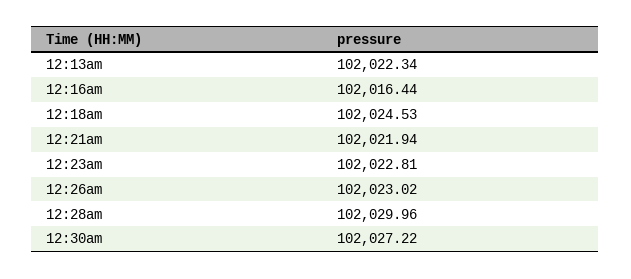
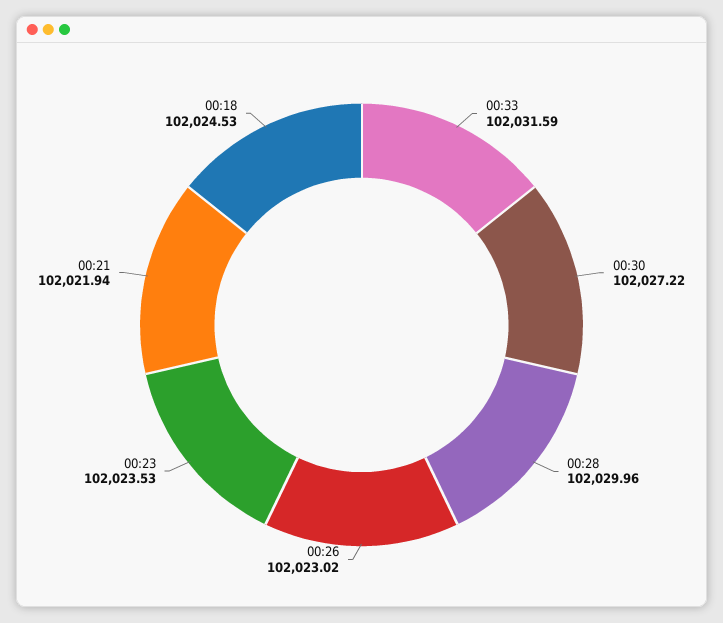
12:13am: 102022.34 -> none
12:16am: 102016.44 -> none
12:23am: 102022.81 -> 102023.53
00:33: none -> 102031.59

